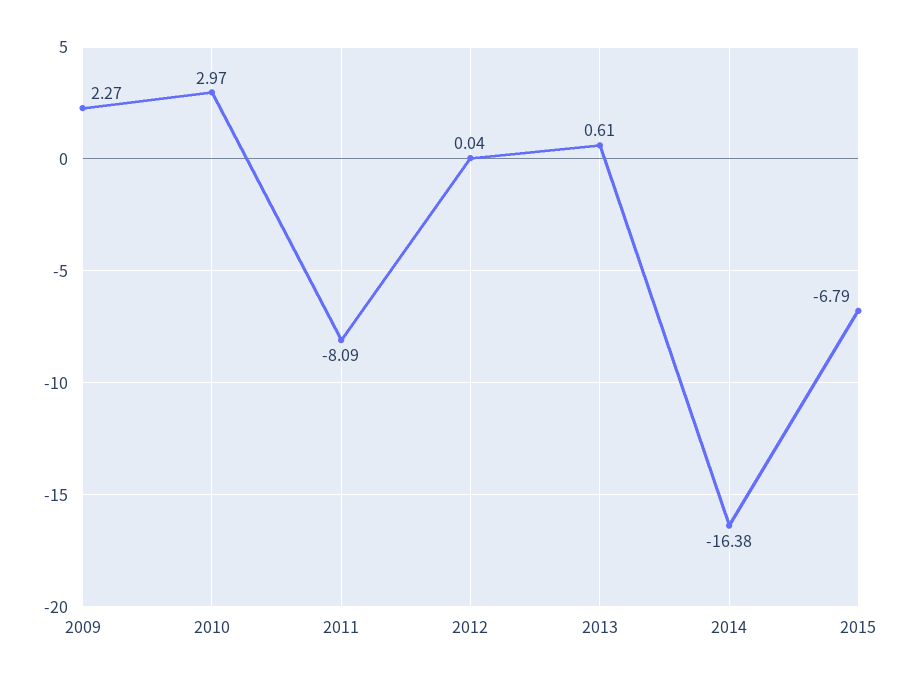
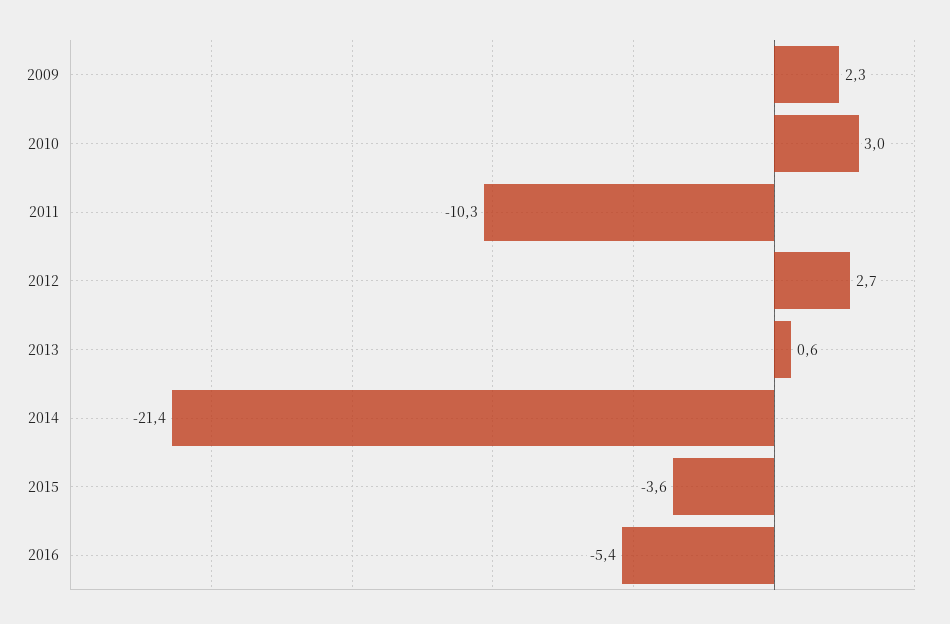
2011: -8.09 -> -10.3
2012: 0.04 -> 2.7
2014: -16.38 -> -21.4
2015: -6.79 -> -3.6
2016: none -> -5.4

